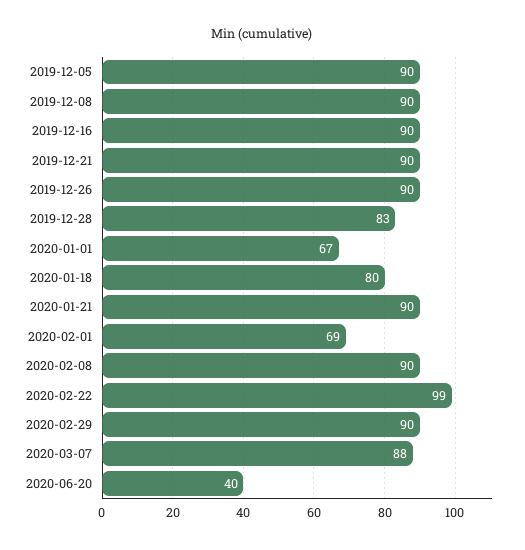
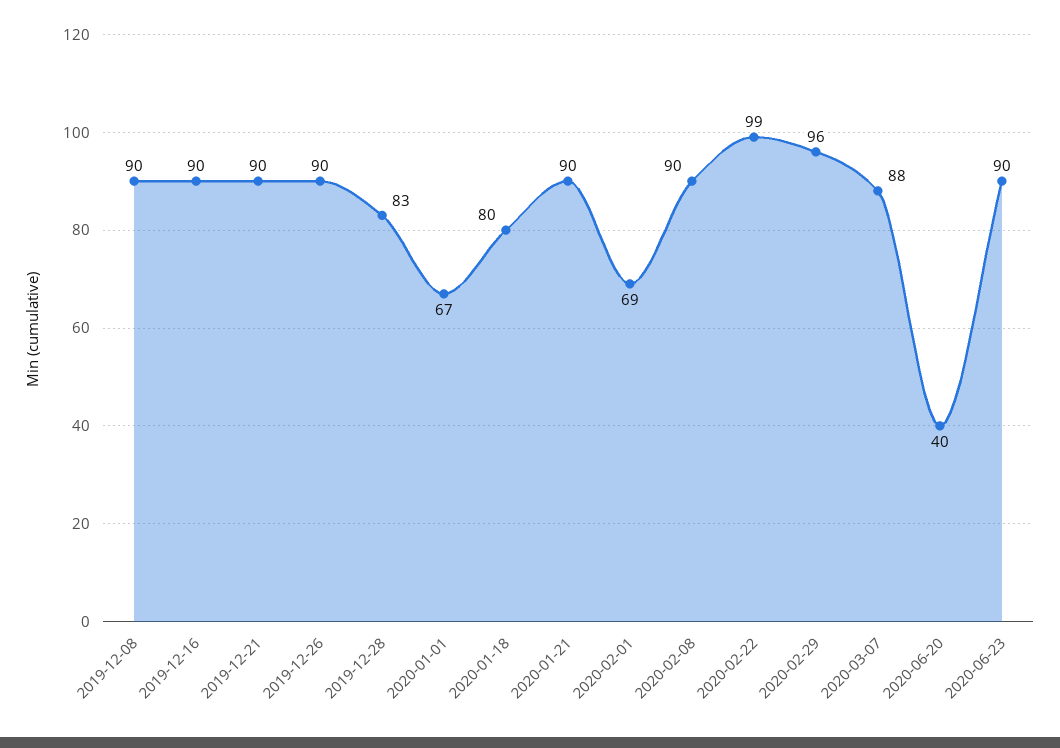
2019-12-05: 90 -> none
2020-02-29: 90 -> 96
2020-06-23: none -> 90

